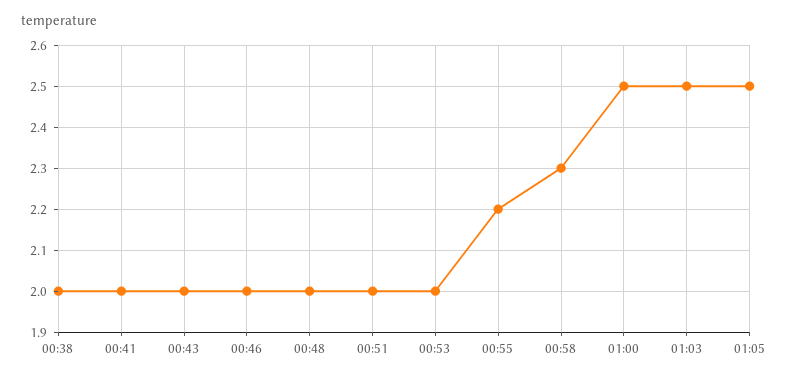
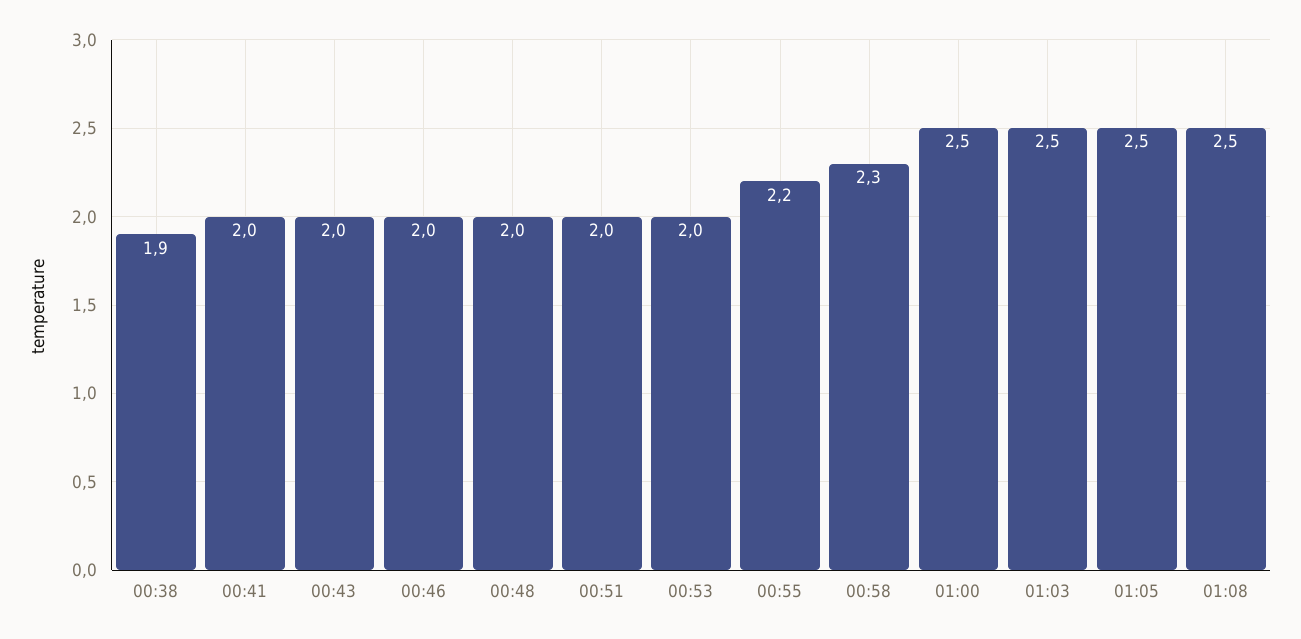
00:38: 2 -> 1.9
01:08: none -> 2.5

